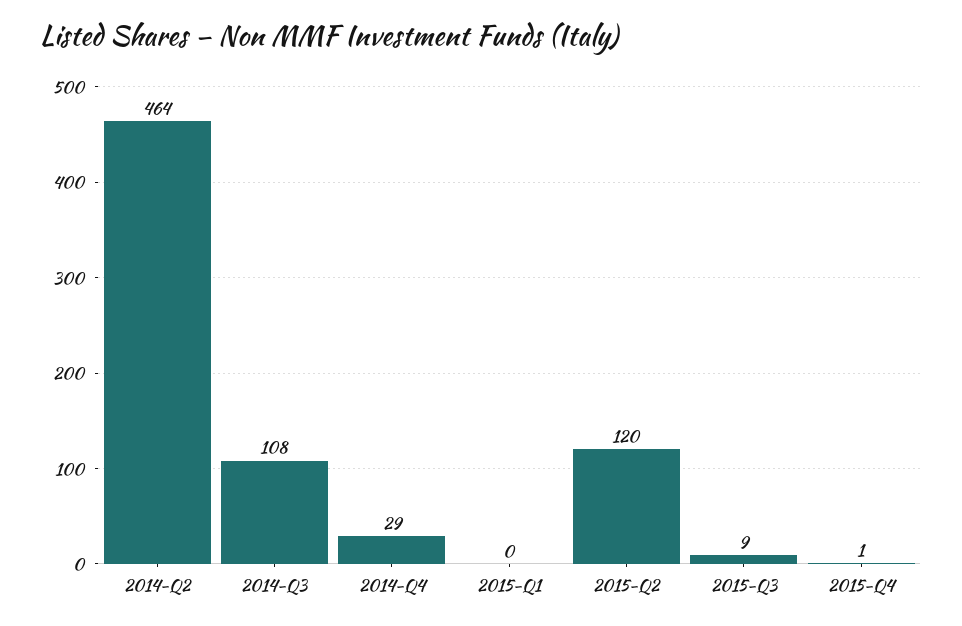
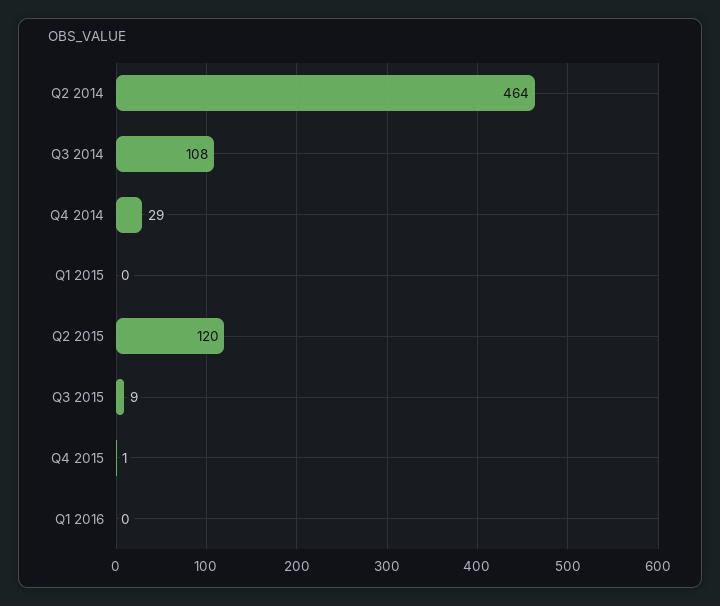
Q1 2016: none -> 0

